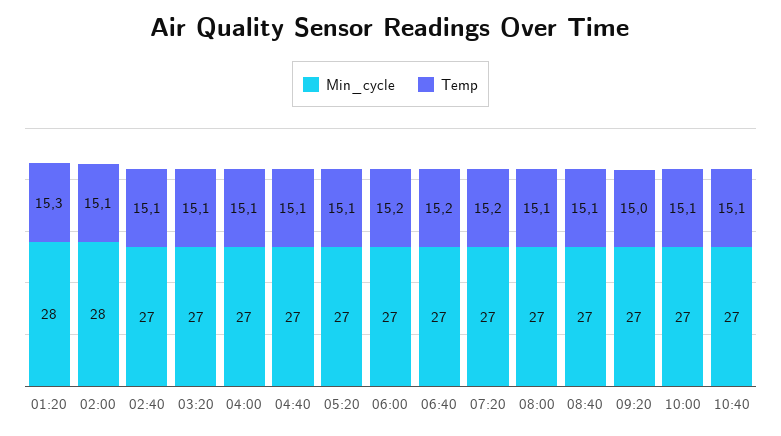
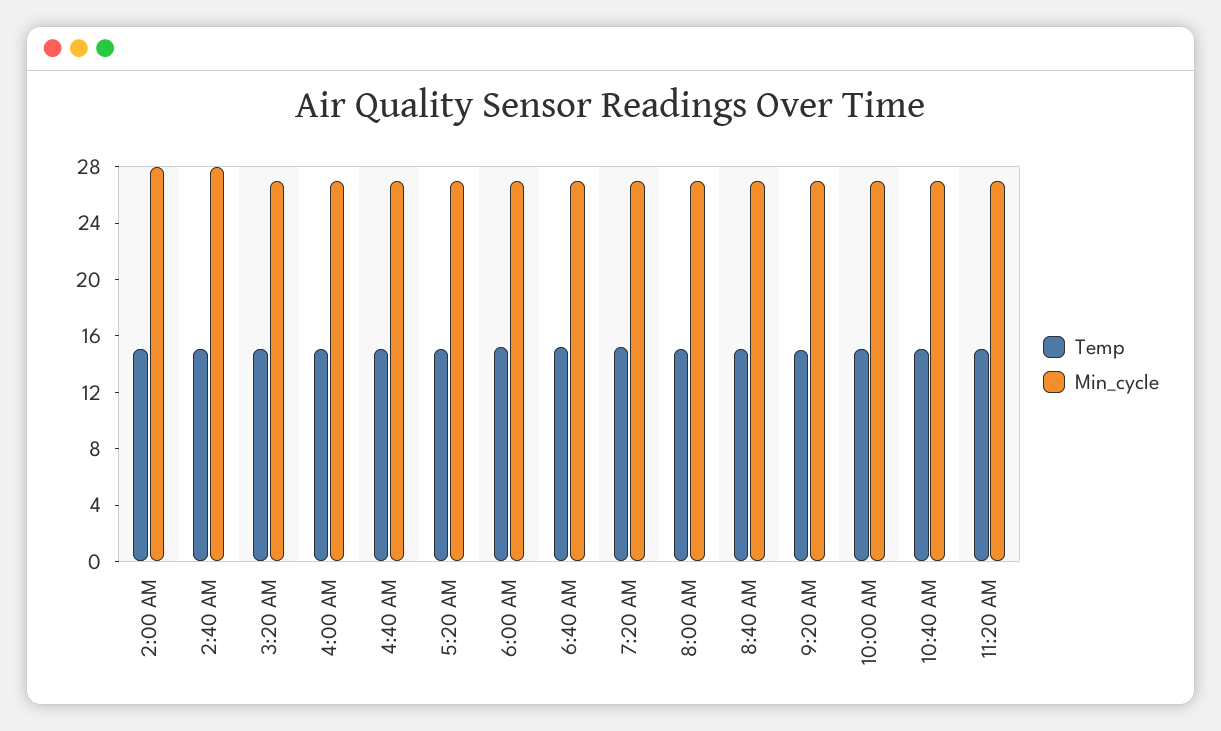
Min_cycle, 01:20: 28 -> none
Temp, 01:20: 15.3 -> none
Min_cycle, 02:40: 27 -> 28
Temp, 11:20 AM: none -> 15
Min_cycle, 11:20 AM: none -> 27

